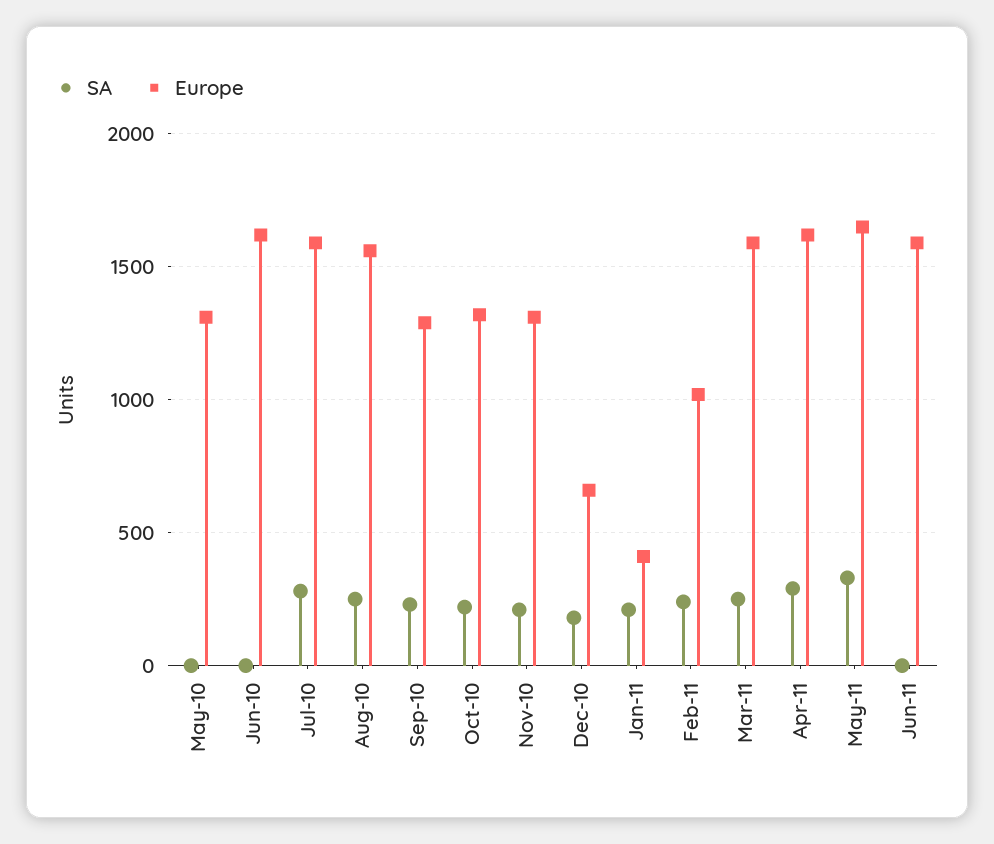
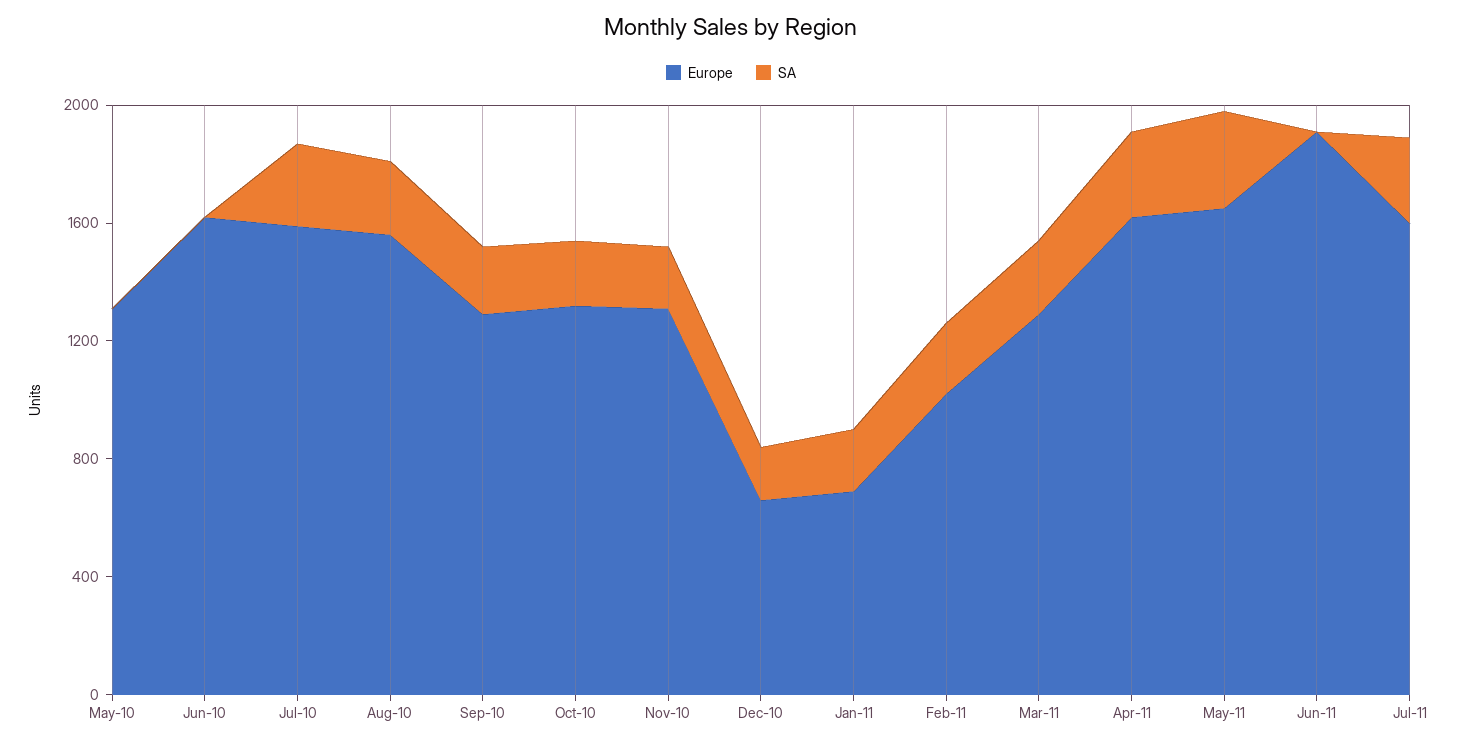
Europe, Jan-11: 400 -> 700
Europe, Mar-11: 1600 -> 1300
Europe, Jun-11: 1600 -> 1900
Europe, Jul-11: none -> 1600
SA, Jul-11: none -> 300

